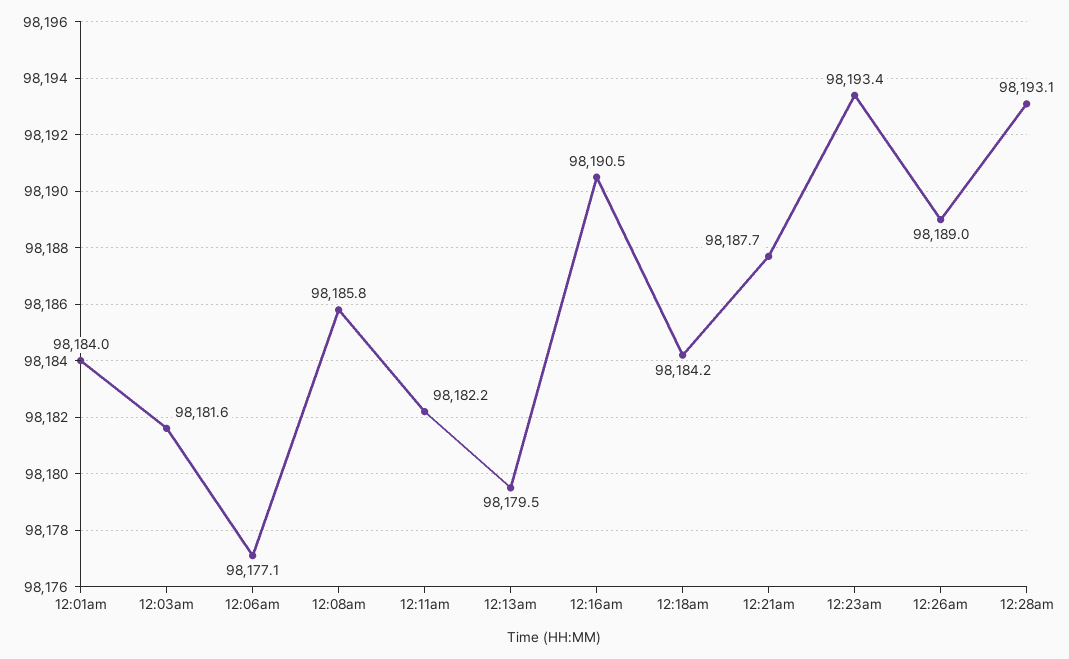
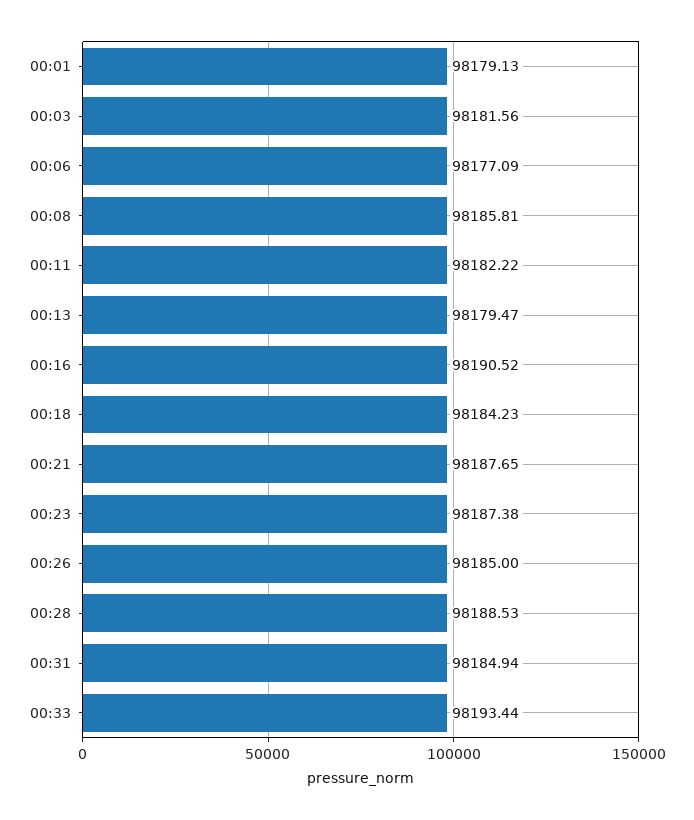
12:01am: 98184 -> 98179.13
12:23am: 98193.4 -> 98187.38
12:26am: 98189 -> 98185
12:28am: 98193.1 -> 98188.53
00:31: none -> 98184.94
00:33: none -> 98193.44

